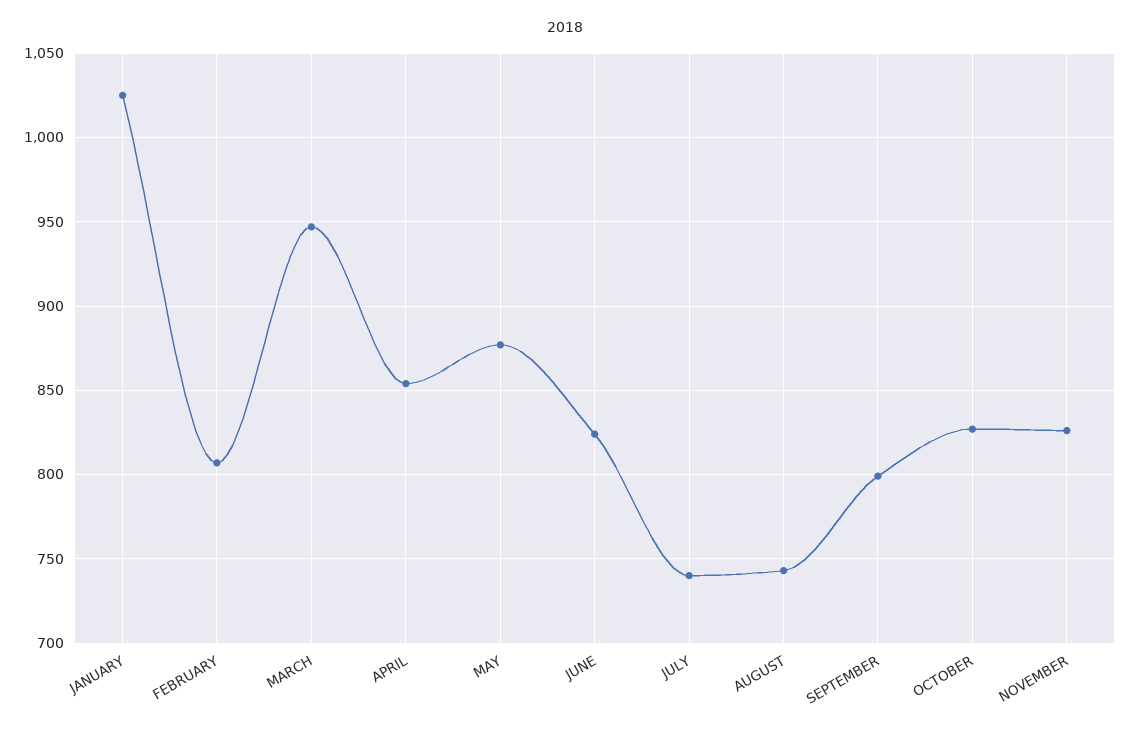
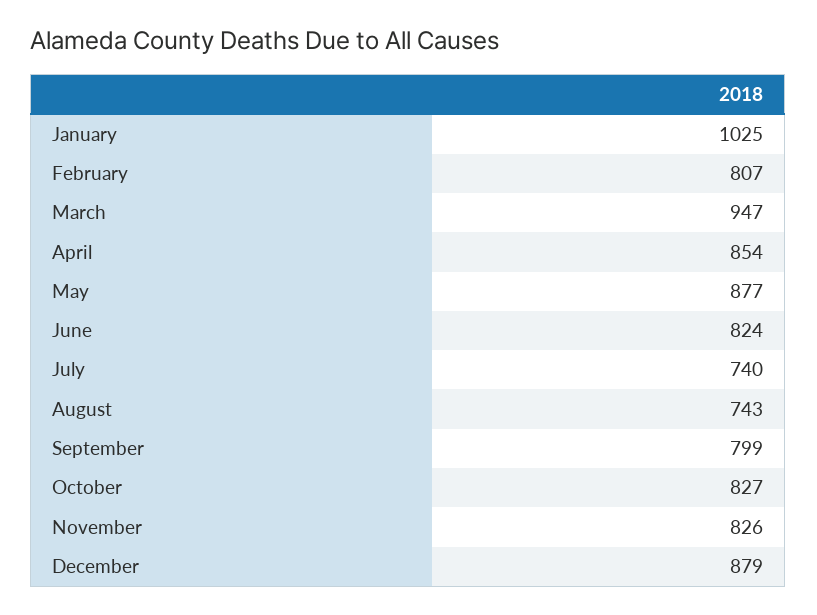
December: none -> 879

